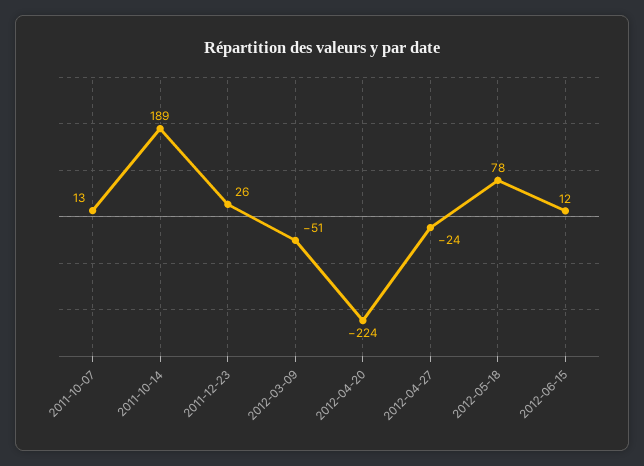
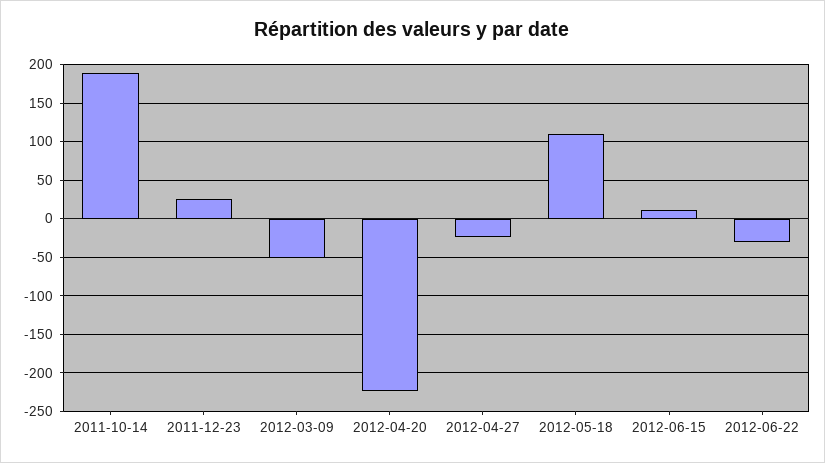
2011-10-07: 13 -> none
2012-05-18: 78 -> 110
2012-06-22: none -> -30

